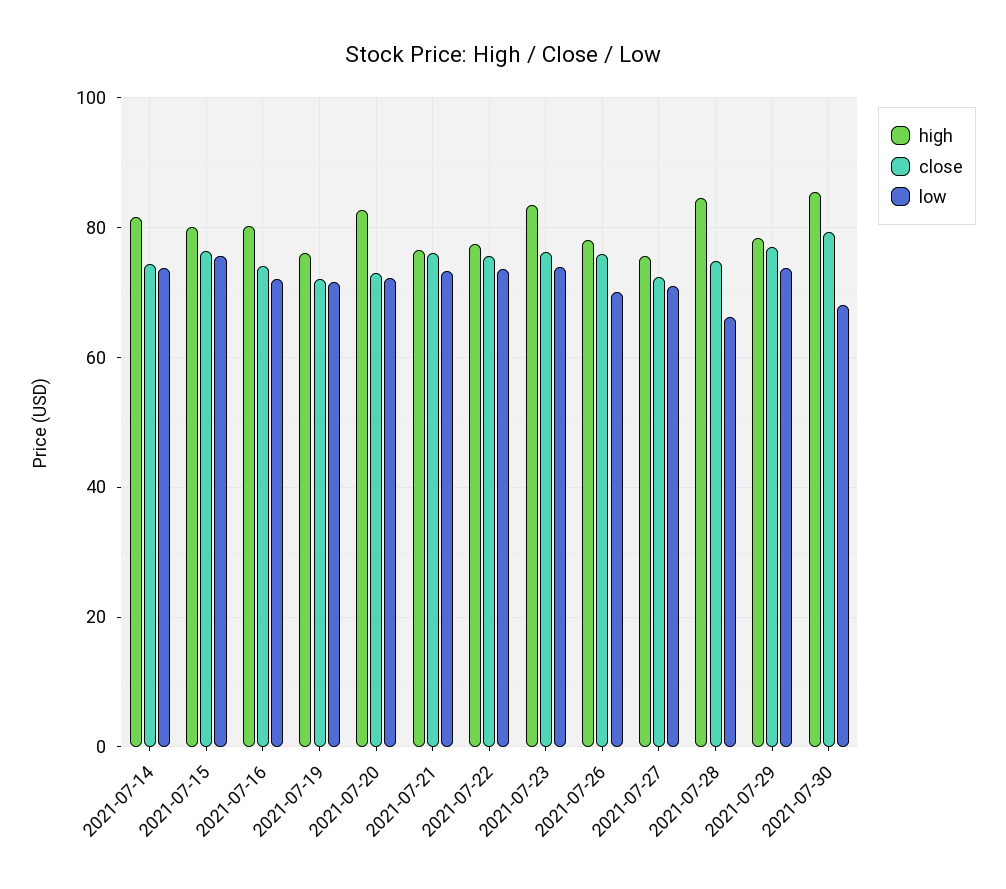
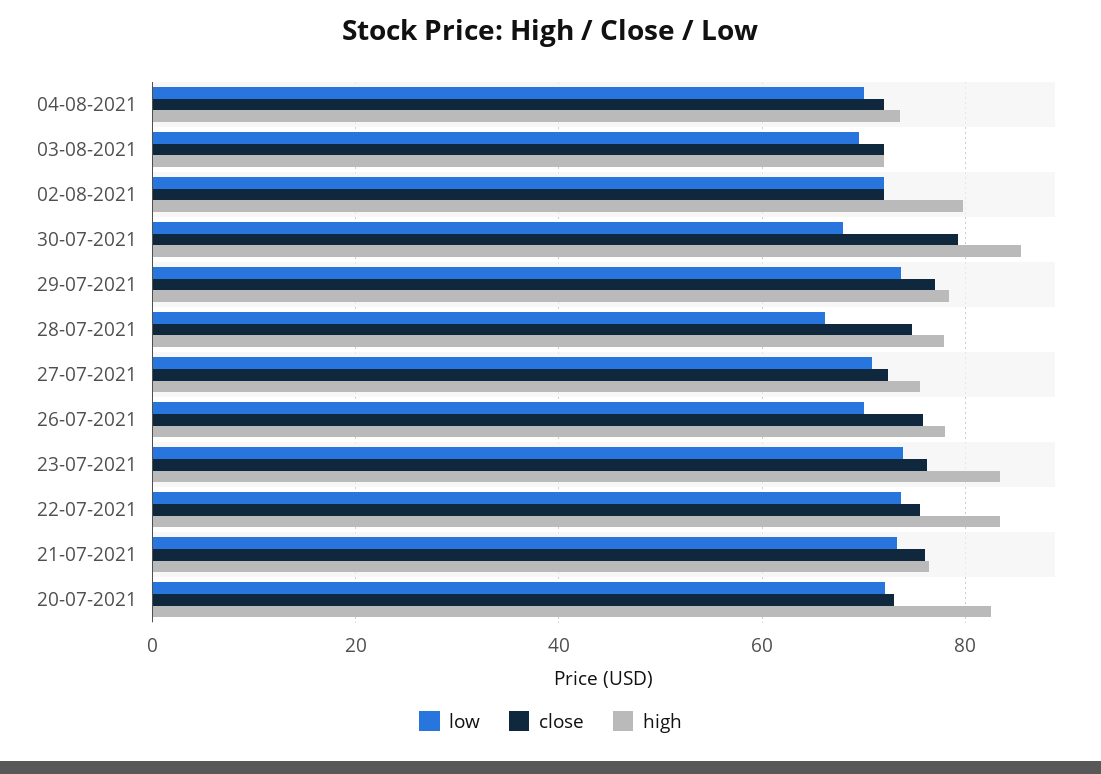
high, 2021-07-14: 82 -> none
close, 2021-07-14: 74 -> none
low, 2021-07-14: 74 -> none
high, 2021-07-15: 80 -> none
close, 2021-07-15: 76 -> none
low, 2021-07-15: 76 -> none
high, 2021-07-16: 80 -> none
close, 2021-07-16: 74 -> none
low, 2021-07-16: 72 -> none
high, 2021-07-19: 76 -> none
close, 2021-07-19: 72 -> none
low, 2021-07-19: 72 -> none
high, 2021-07-22: 78 -> 84
high, 2021-07-28: 84 -> 78
low, 04-08-2021: none -> 70
close, 04-08-2021: none -> 72
high, 04-08-2021: none -> 74
low, 03-08-2021: none -> 70
close, 03-08-2021: none -> 72
high, 03-08-2021: none -> 72
low, 02-08-2021: none -> 72
close, 02-08-2021: none -> 72
high, 02-08-2021: none -> 80

